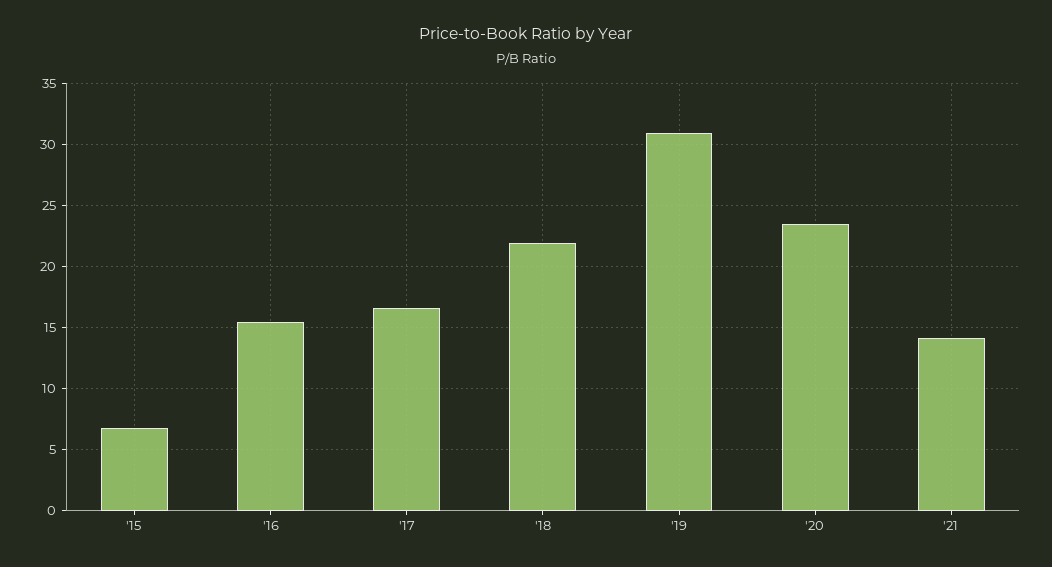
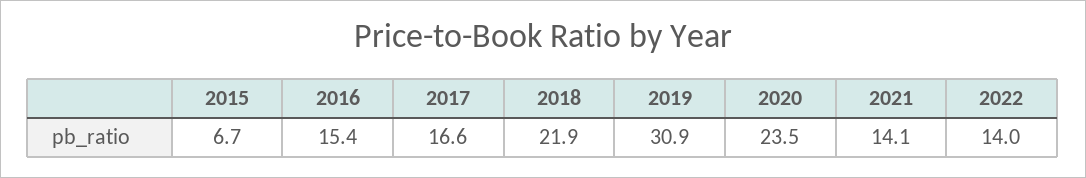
2022: none -> 14

